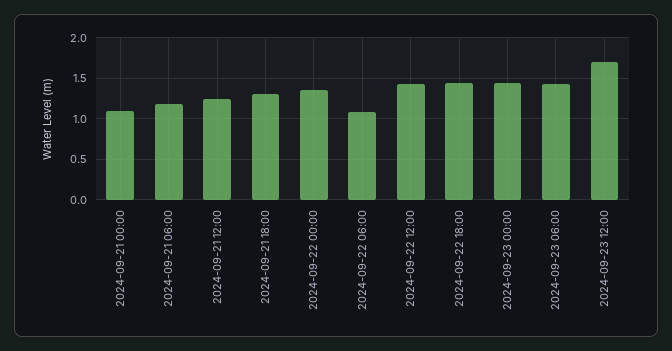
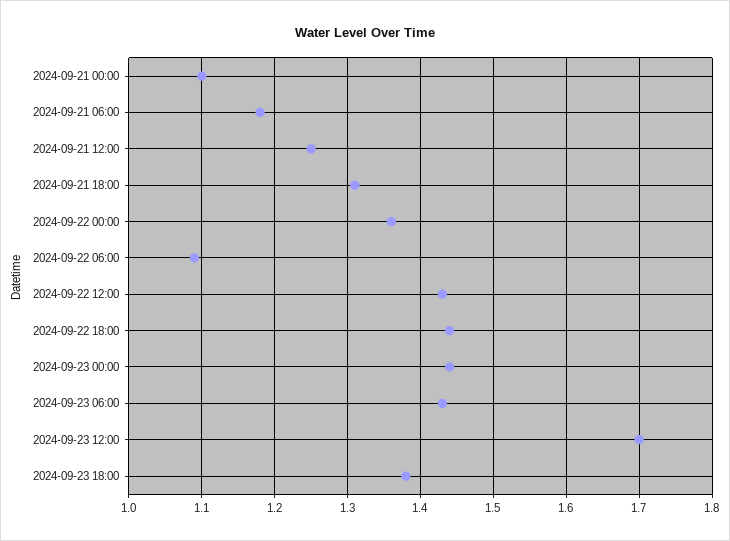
2024-09-23 18:00: none -> 1.38

